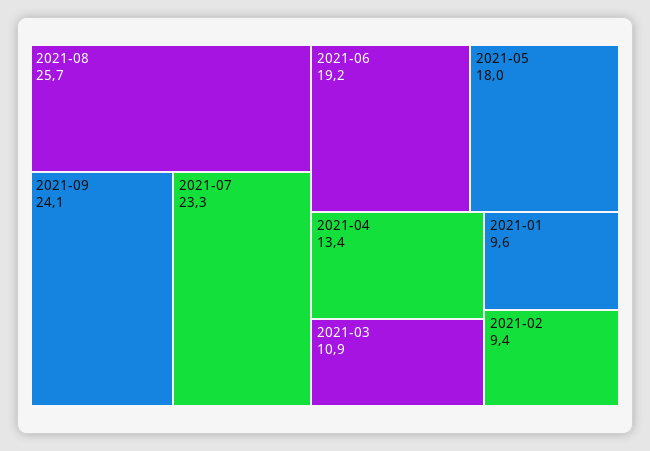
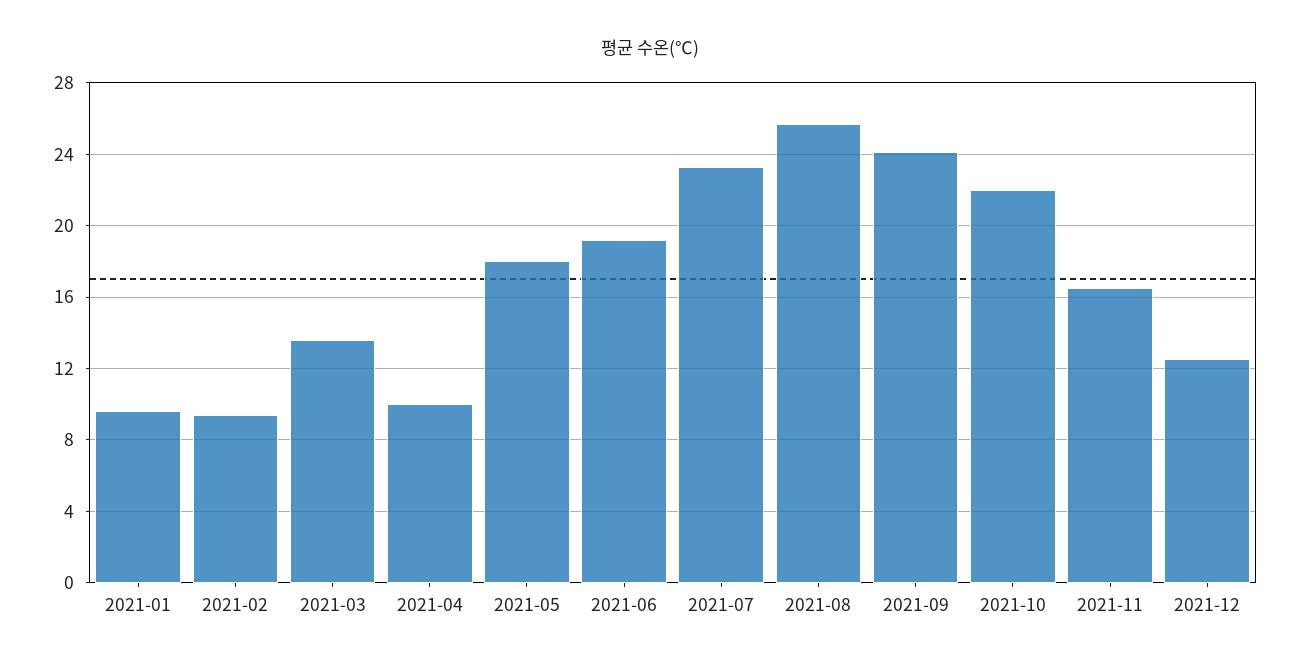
2021-04: 13.4 -> 10
2021-03: 10.9 -> 13.5
2021-10: none -> 22
2021-11: none -> 16.5
2021-12: none -> 12.5

